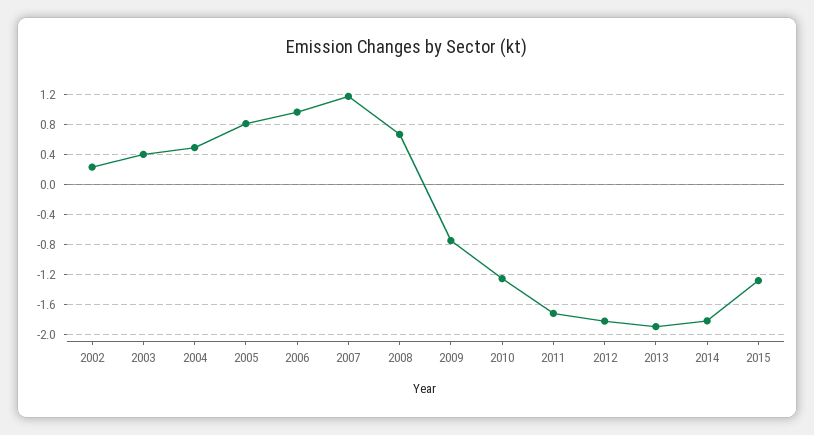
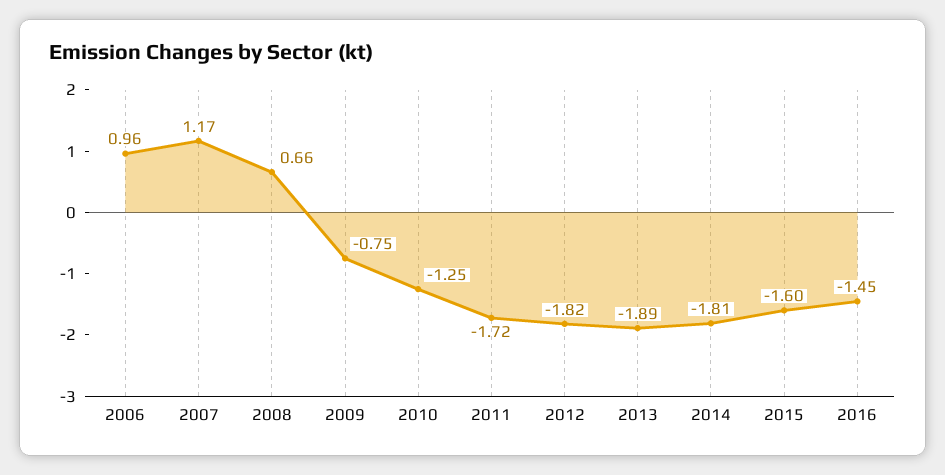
2002: 0.2 -> none
2003: 0.4 -> none
2004: 0.5 -> none
2005: 0.8 -> none
2015: -1.3 -> -1.6
2016: none -> -1.45

